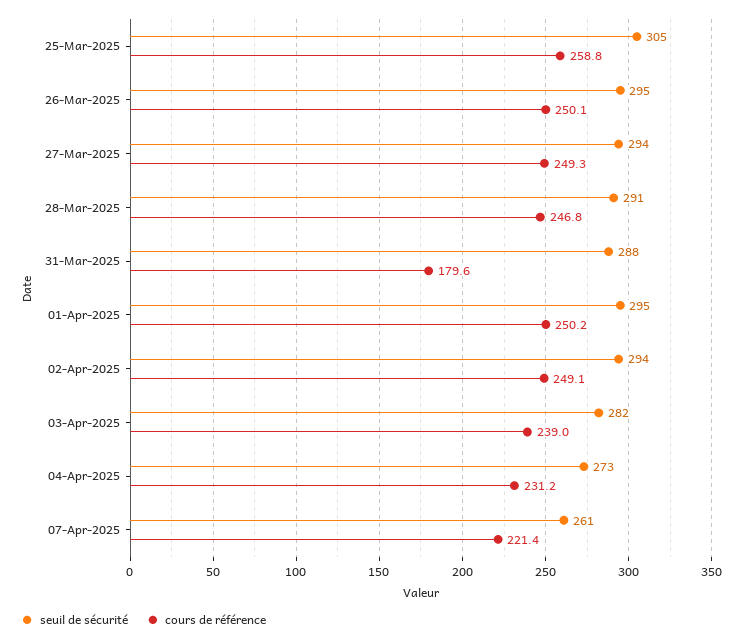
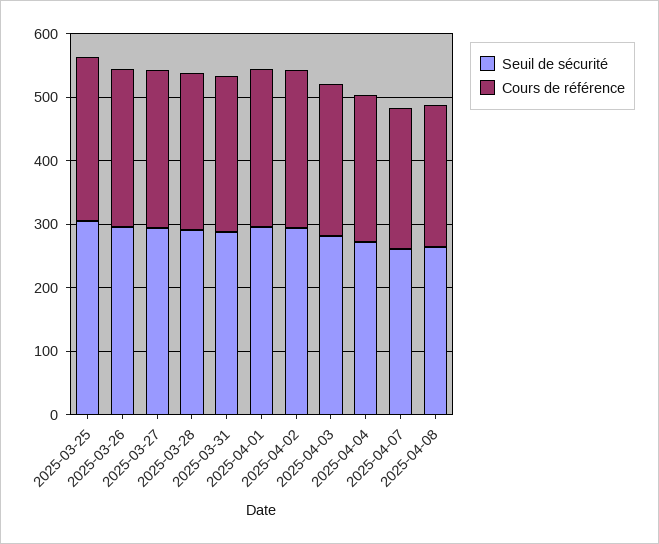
cours de référence, 31-Mar-2025: 179.6 -> 240
seuil de sécurité, 2025-04-08: none -> 260
cours de référence, 2025-04-08: none -> 220

